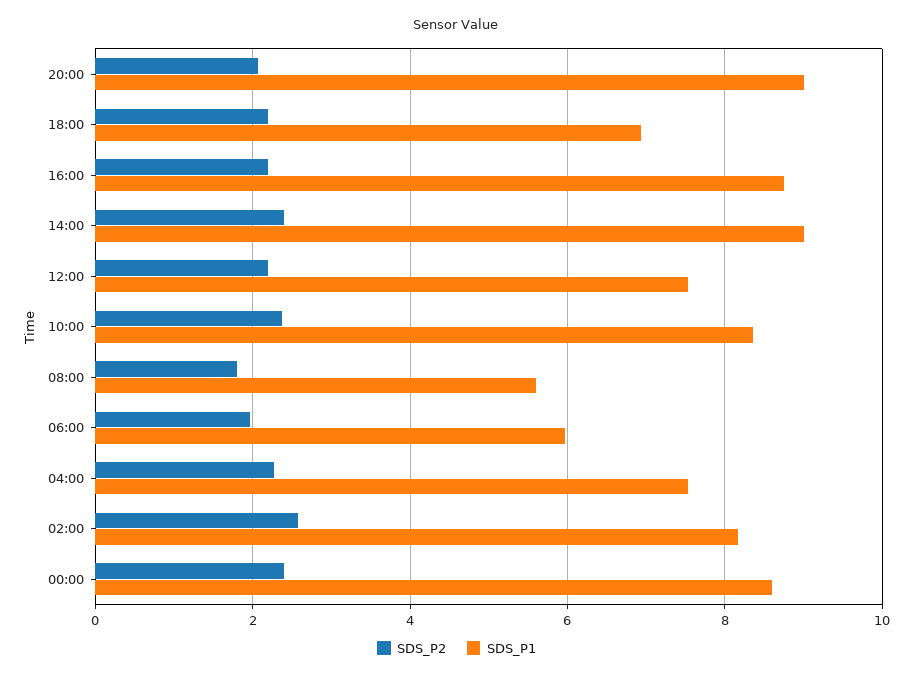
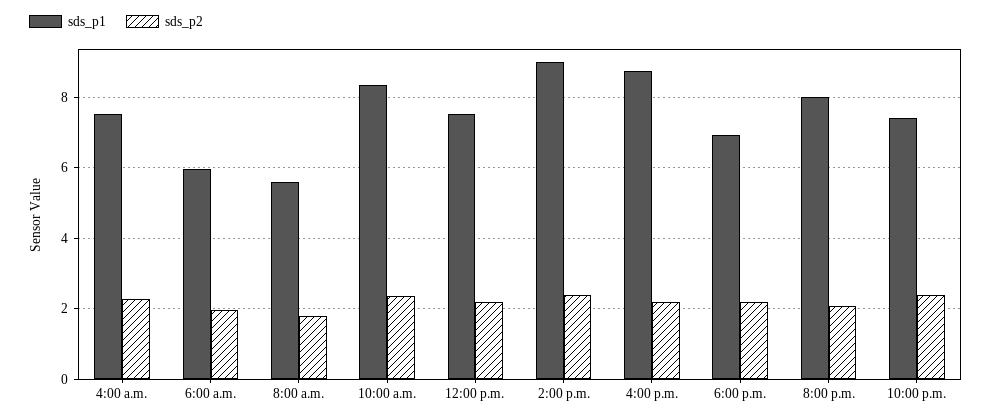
SDS_P1, 20:00: 9 -> 8
SDS_P2, 02:00: 2.6 -> none
SDS_P1, 02:00: 8.2 -> none
SDS_P2, 00:00: 2.4 -> none
SDS_P1, 00:00: 8.6 -> none
SDS_P1, 10:00 p.m.: none -> 7.4
SDS_P2, 10:00 p.m.: none -> 2.4

